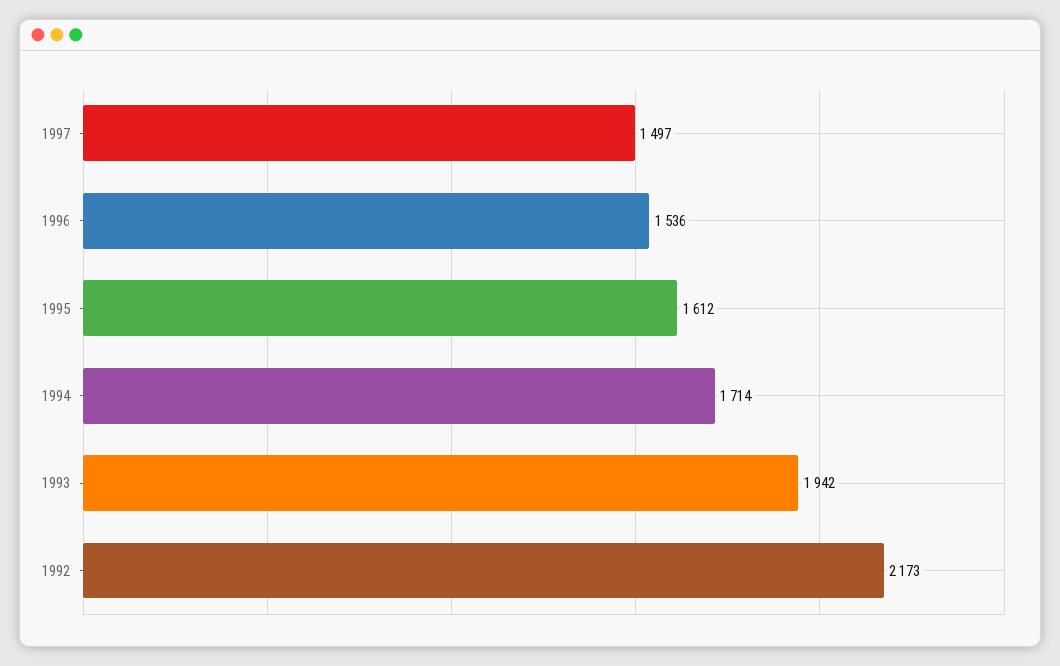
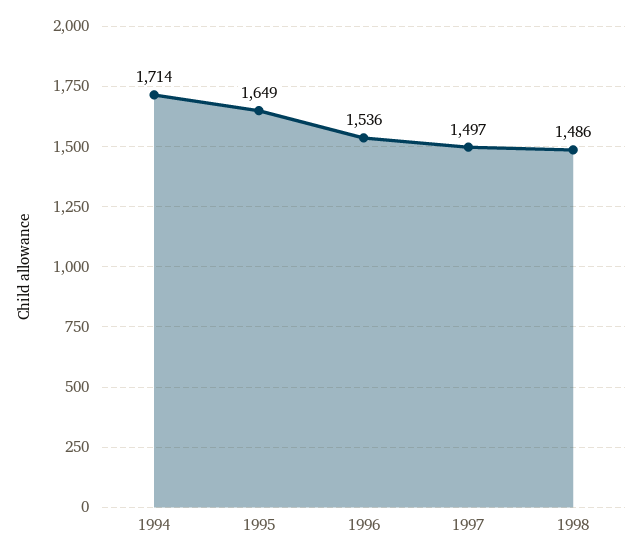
1995: 1612 -> 1649
1993: 1942 -> none
1992: 2173 -> none
1998: none -> 1486

